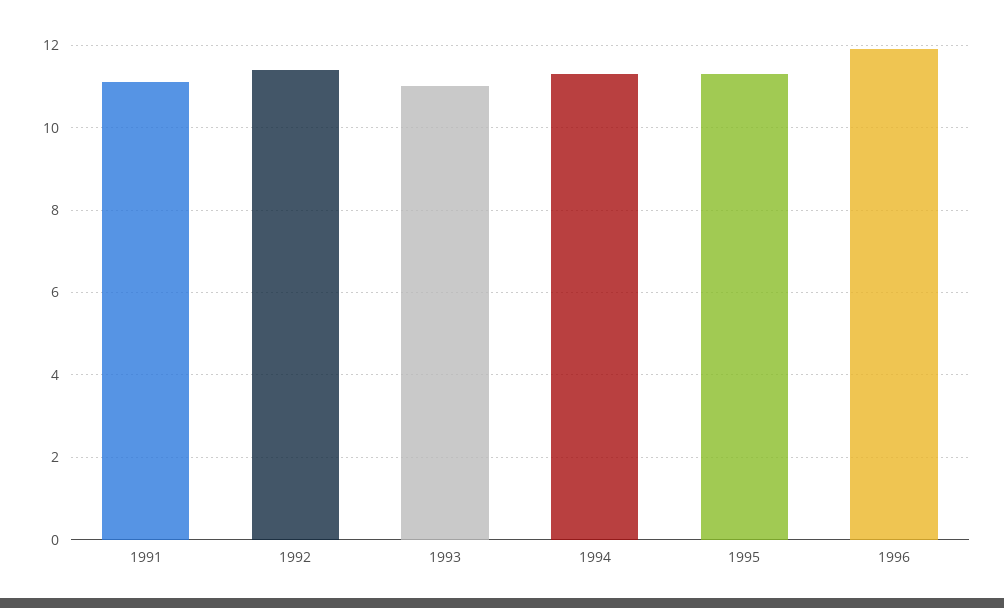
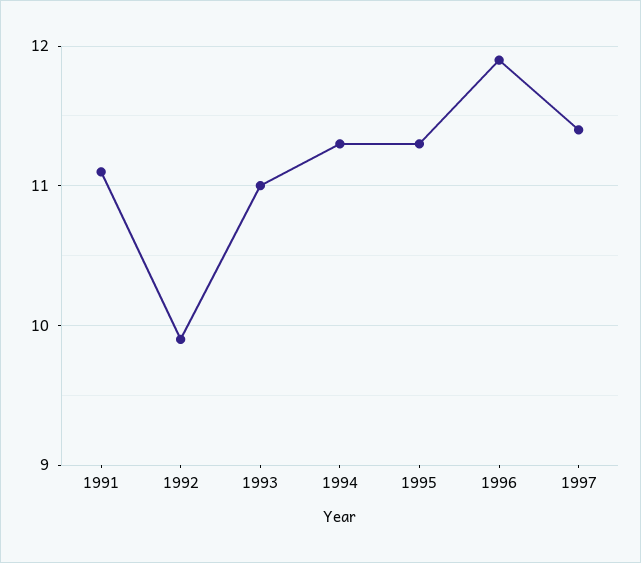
1992: 11.5 -> 9.9
1997: none -> 11.4

